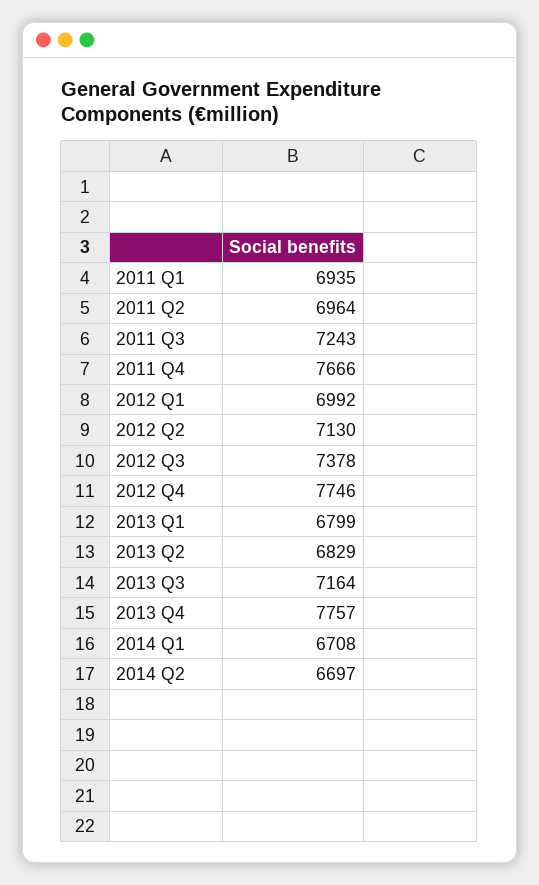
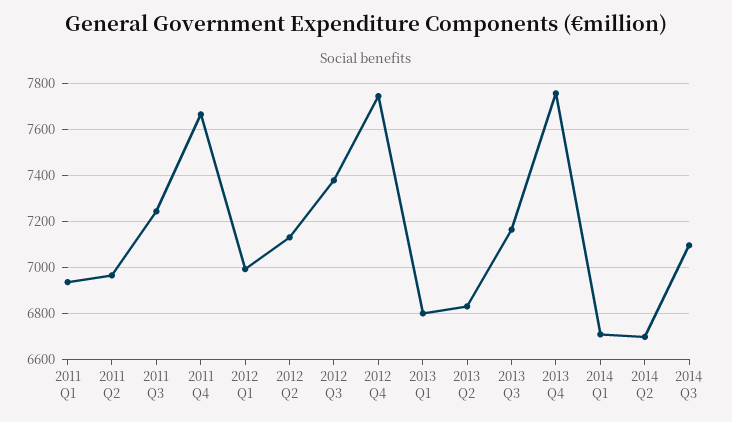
2014 Q3: none -> 7100

